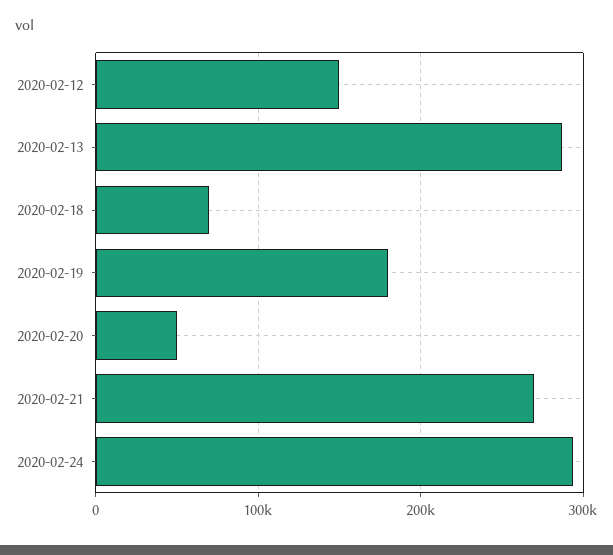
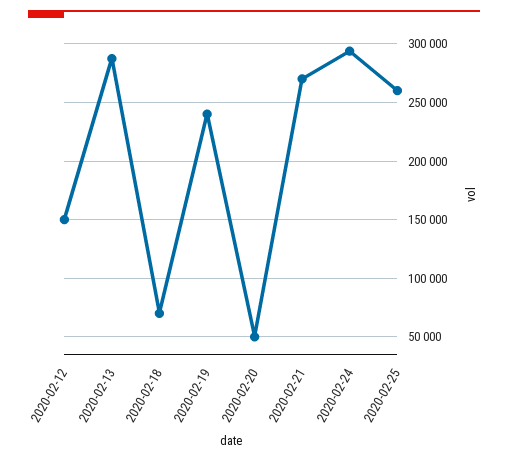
2020-02-19: 180000 -> 240000
2020-02-25: none -> 260000

